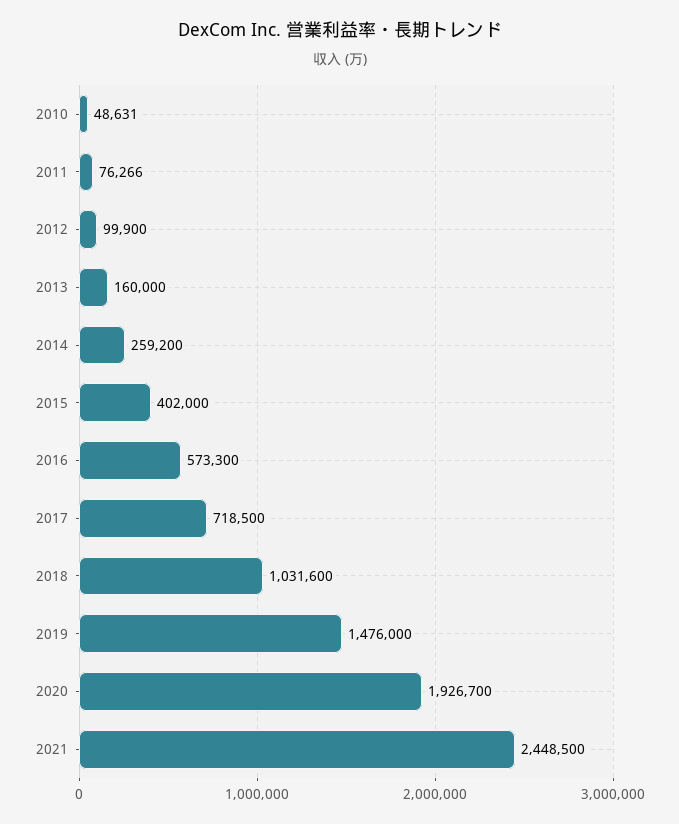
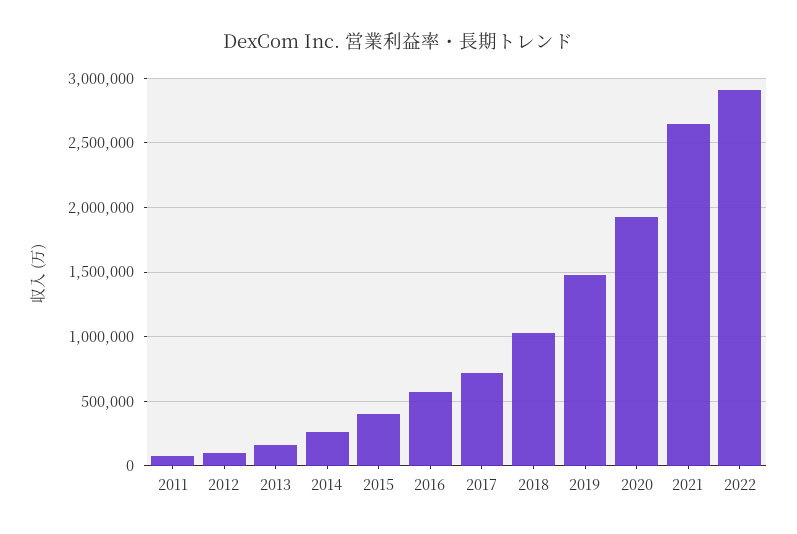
2010: 48631 -> none
2021: 2448500 -> 2650000
2022: none -> 2900000

